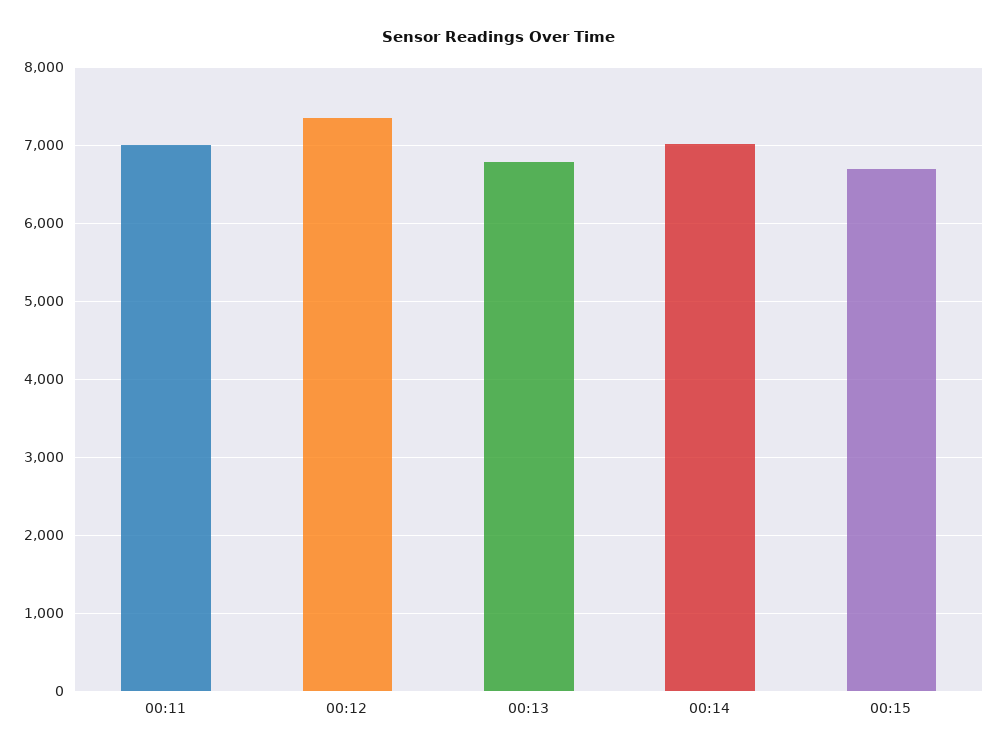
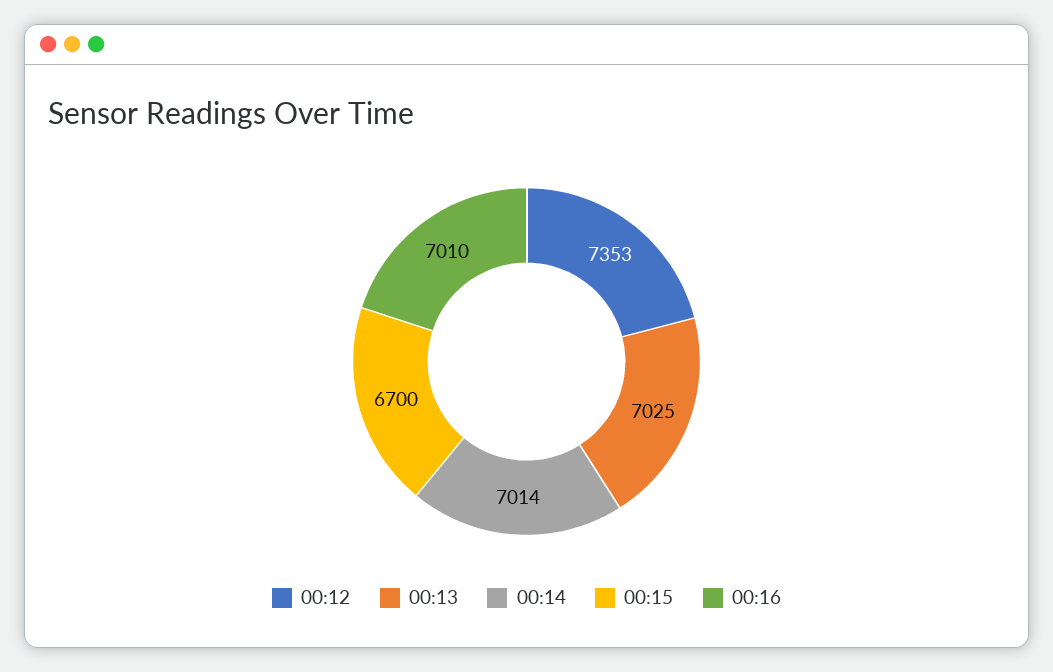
00:11: 7000 -> none
00:13: 6800 -> 7025
00:16: none -> 7010

